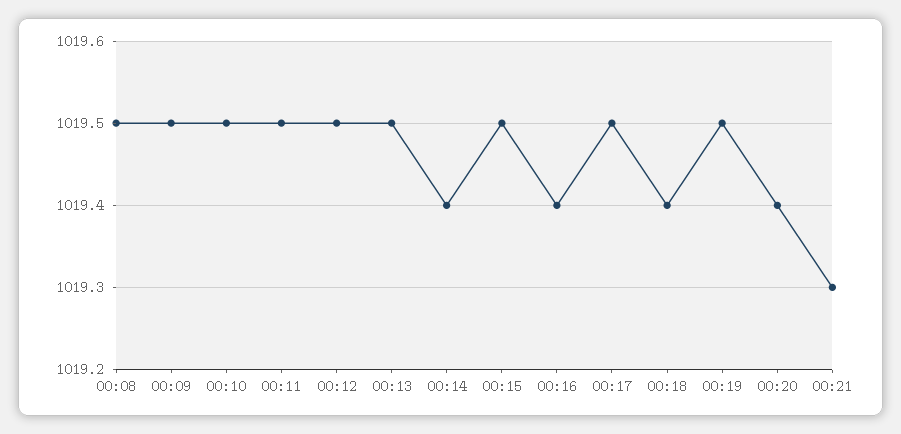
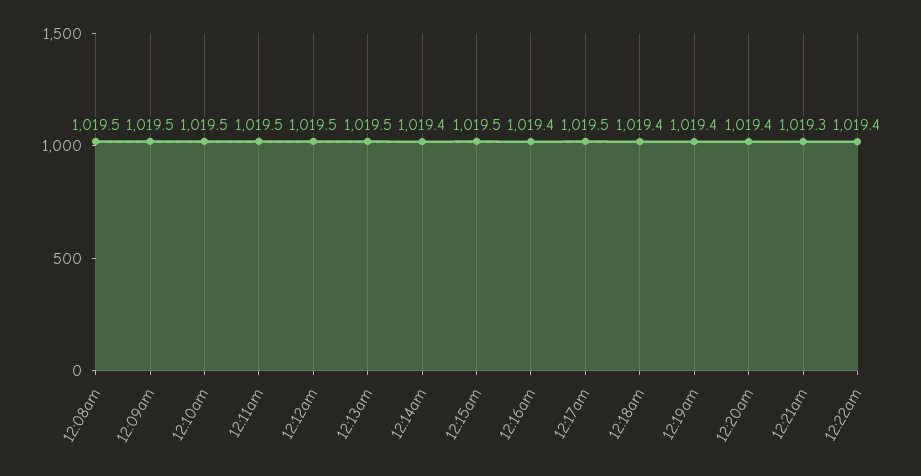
00:19: 1019.5 -> 1019.4
12:22am: none -> 1019.4

